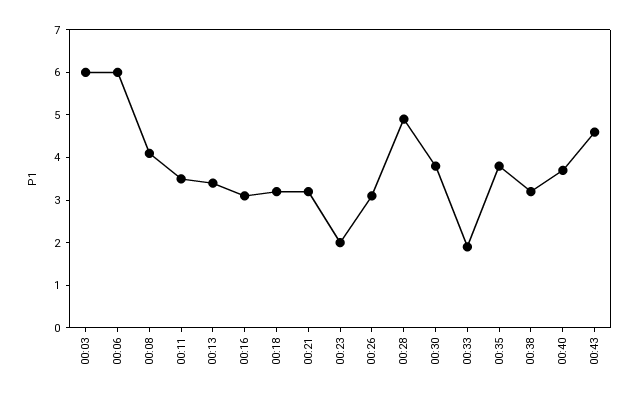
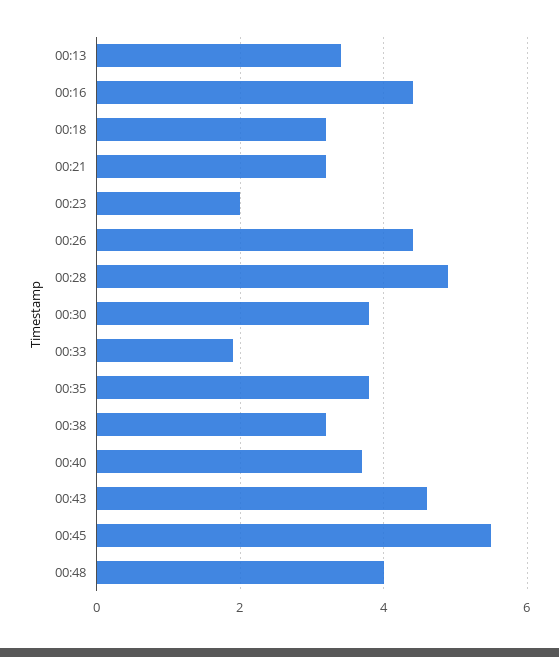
00:03: 6 -> none
00:06: 6 -> none
00:08: 4 -> none
00:11: 3.5 -> none
00:16: 3 -> 4.5
00:26: 3 -> 4.5
00:45: none -> 5.5
00:48: none -> 4

